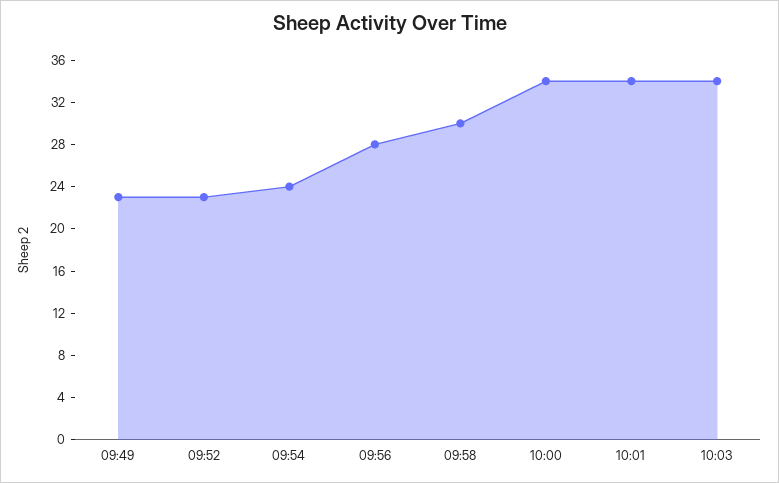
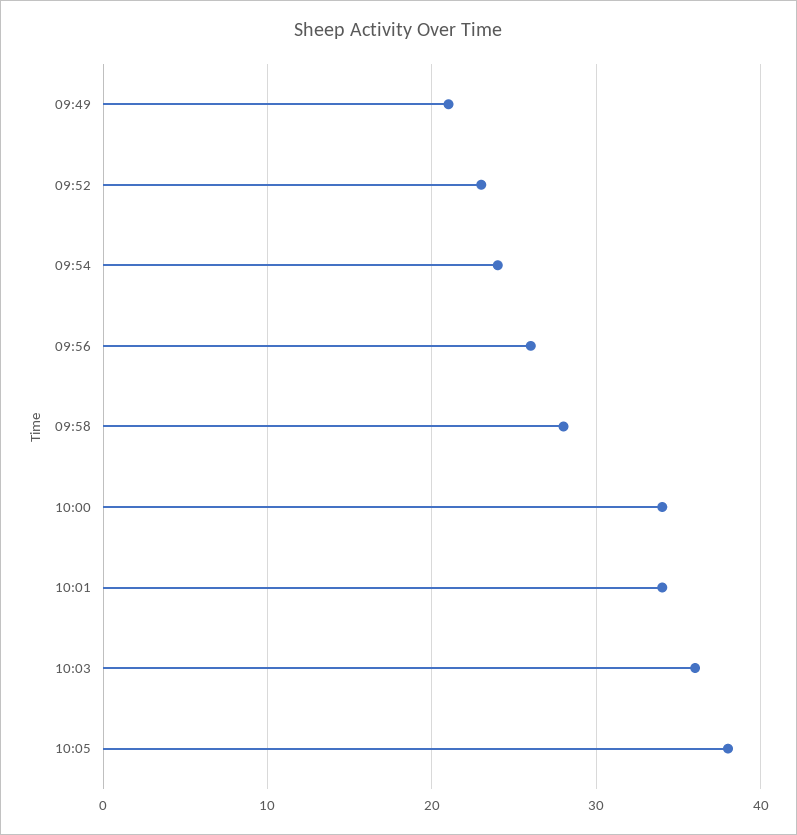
09:49: 23 -> 21
09:56: 28 -> 26
09:58: 30 -> 28
10:03: 34 -> 36
10:05: none -> 38

